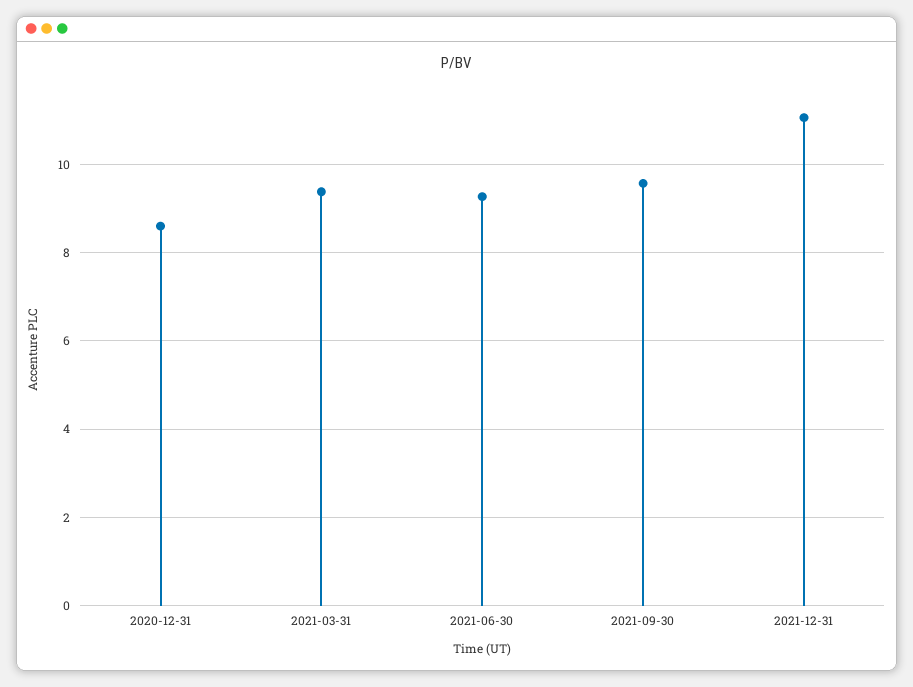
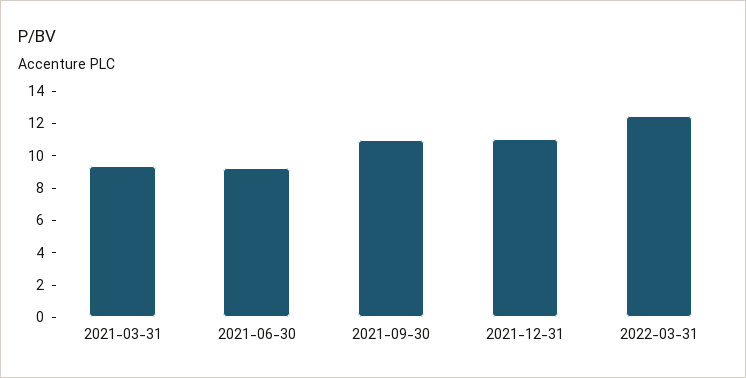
2020-12-31: 8.6 -> none
2021-09-30: 9.6 -> 11
2022-03-31: none -> 12.5

